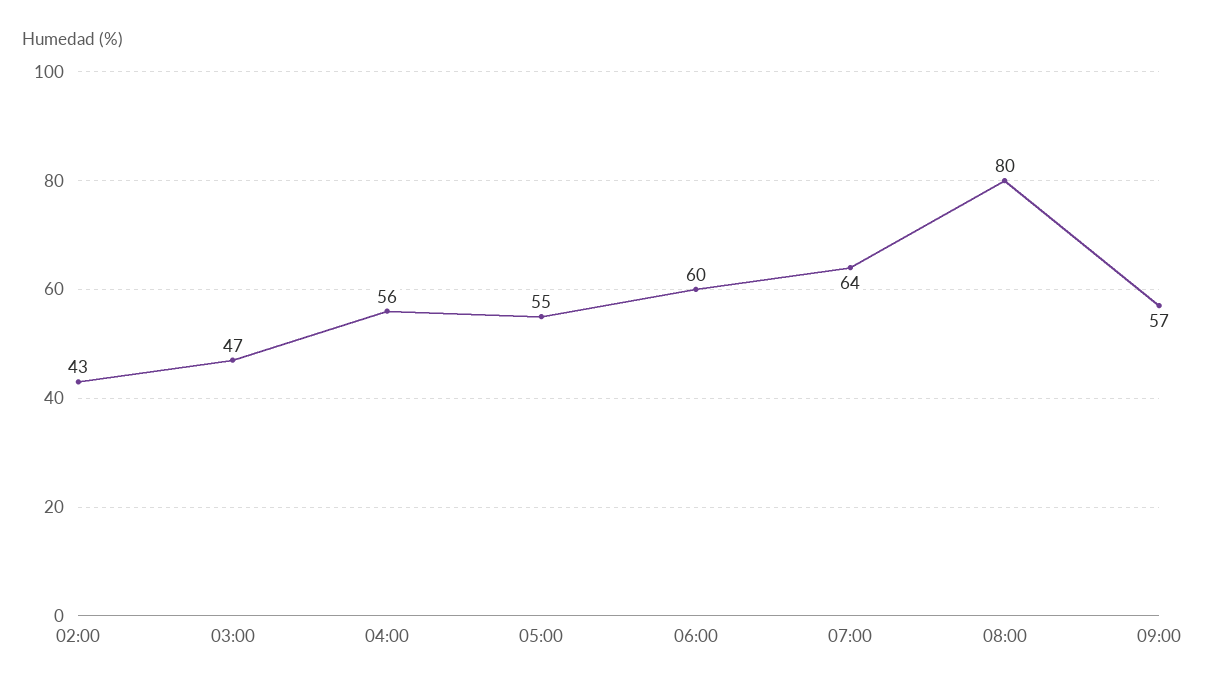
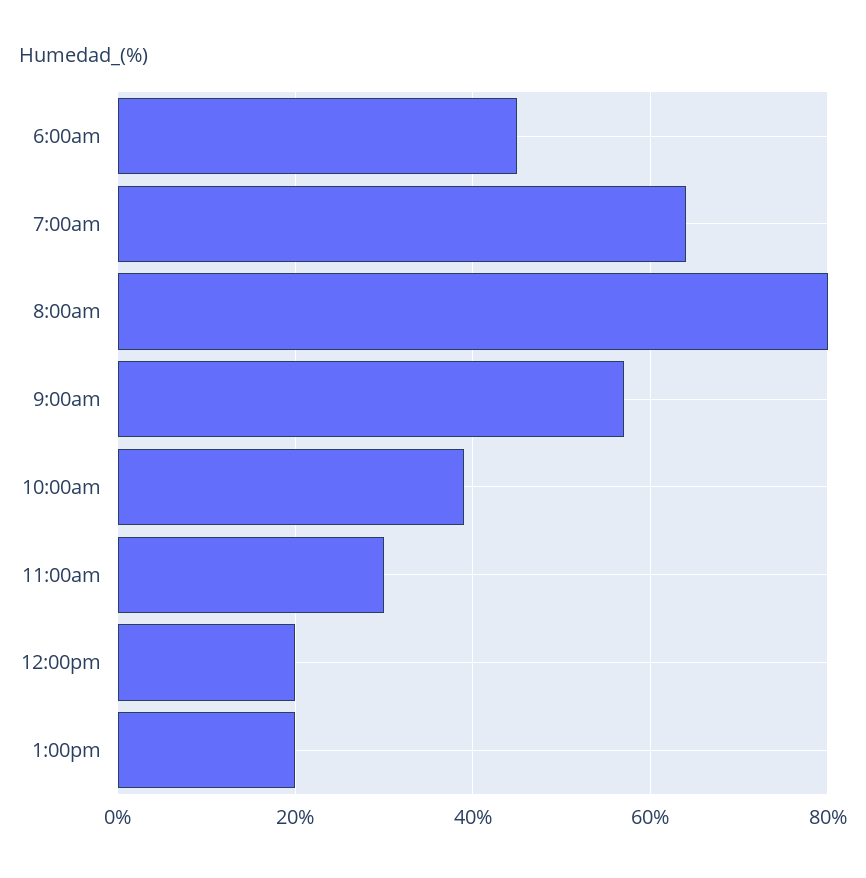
02:00: 43 -> none
03:00: 47 -> none
04:00: 56 -> none
05:00: 55 -> none
06:00: 60 -> 45
10:00am: none -> 40
11:00am: none -> 30
12:00pm: none -> 20
1:00pm: none -> 20

